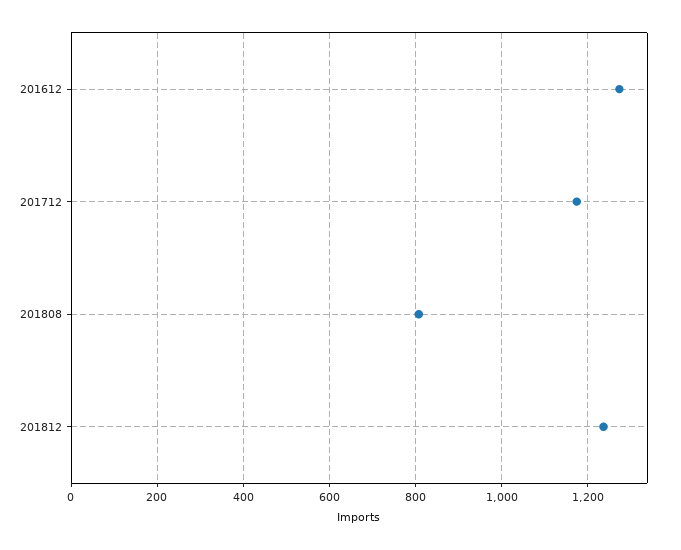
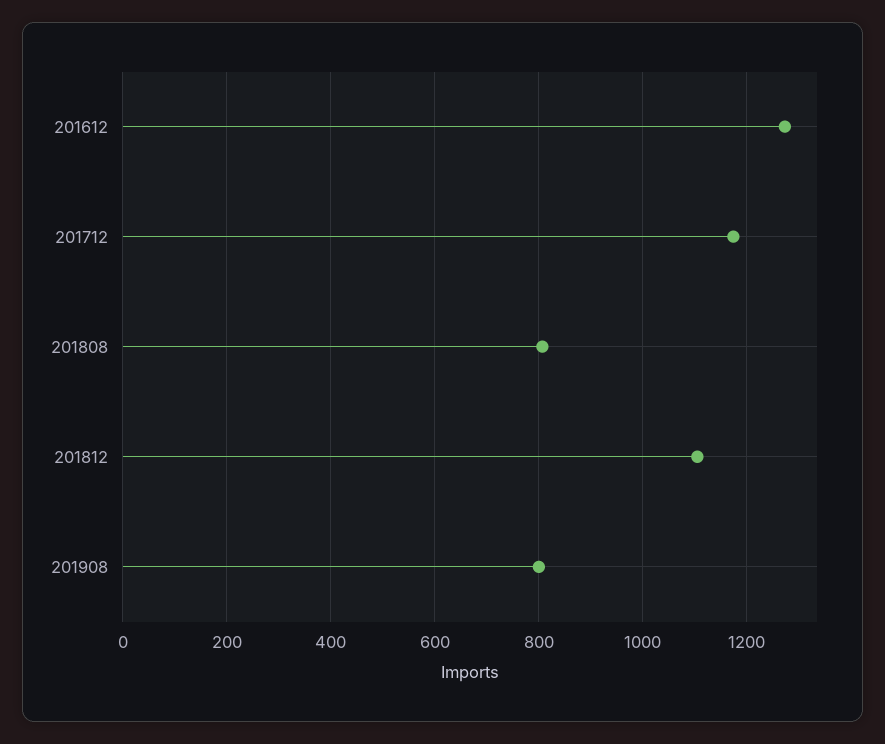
201812: 1240 -> 1100
201908: none -> 800

